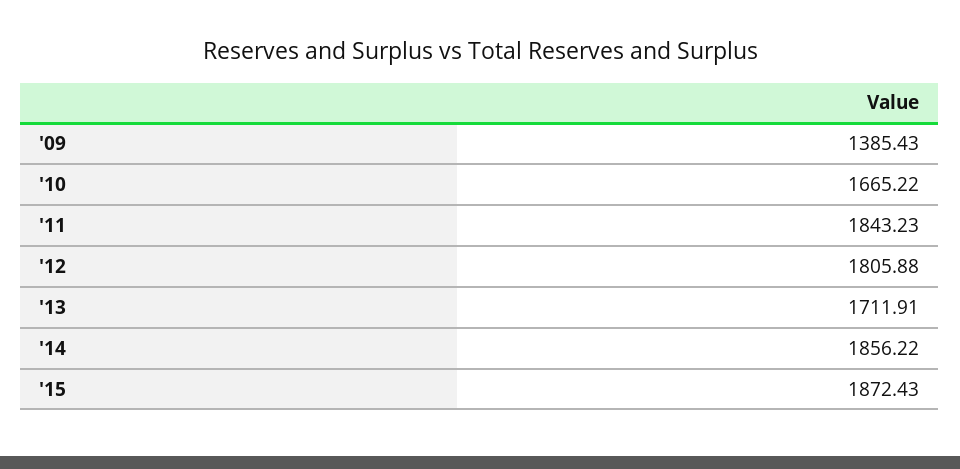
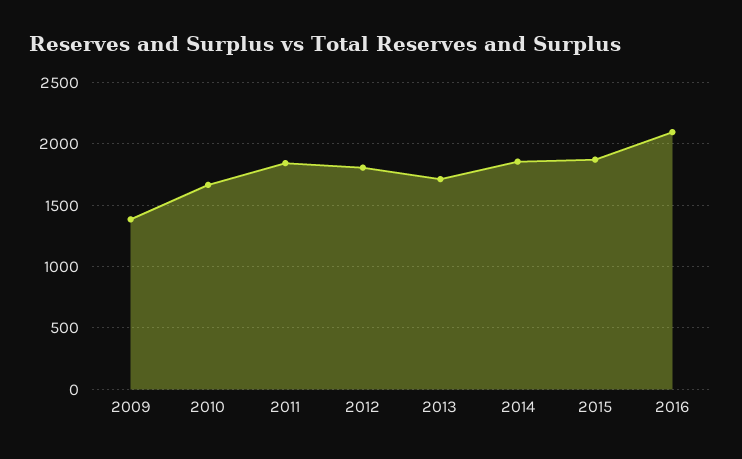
2016: none -> 2100

